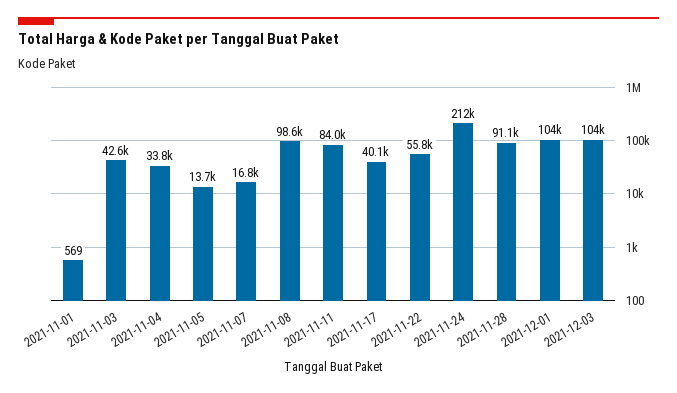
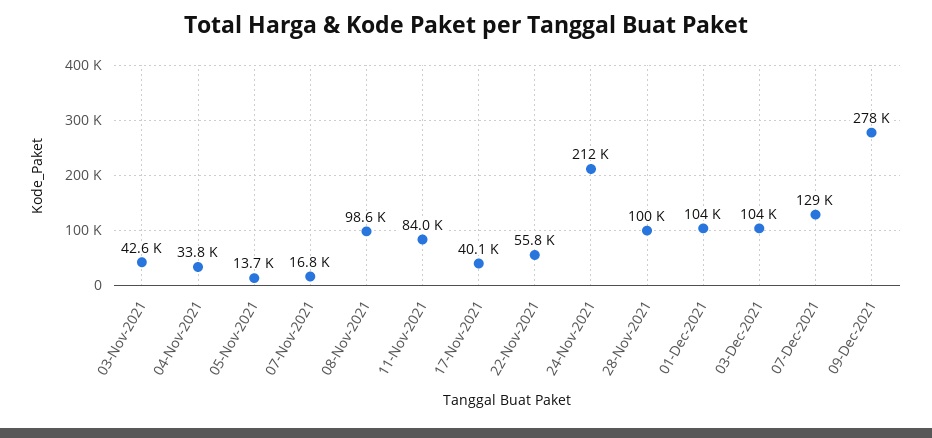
2021-11-01: 569 -> none
2021-11-28: 91100 -> 100000
07-Dec-2021: none -> 129000
09-Dec-2021: none -> 278000

